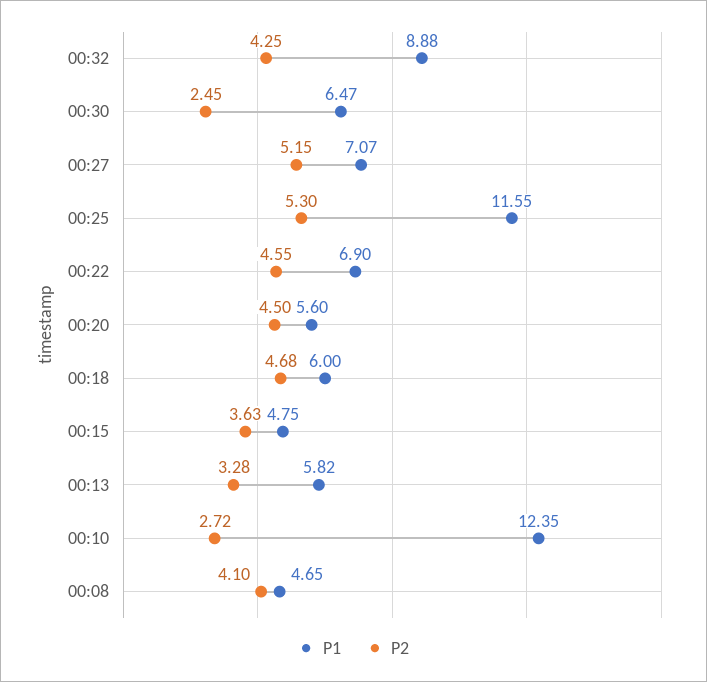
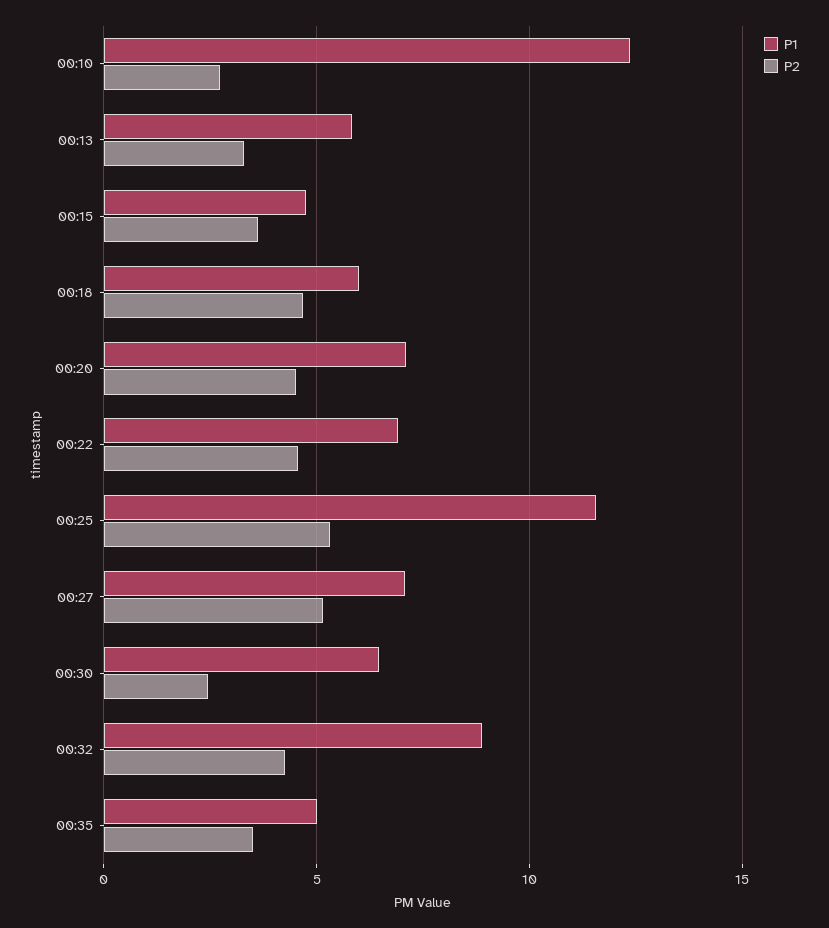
P1, 00:20: 5.6 -> 7
P1, 00:08: 4.65 -> none
P2, 00:08: 4.1 -> none
P1, 00:35: none -> 5
P2, 00:35: none -> 3.5

